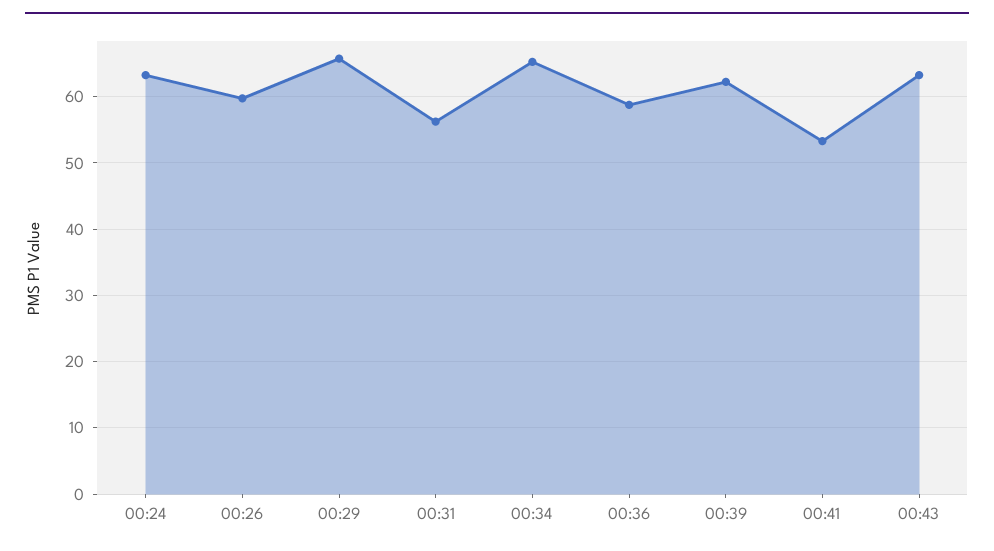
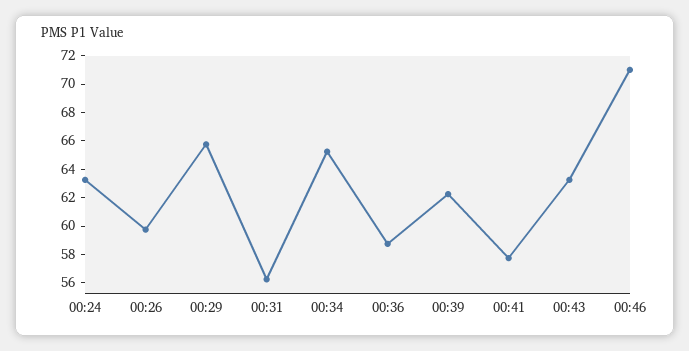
00:41: 53 -> 58
00:46: none -> 71

